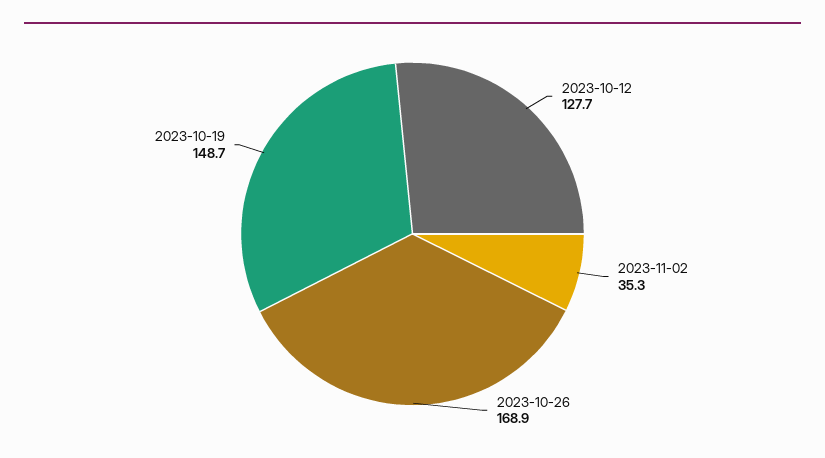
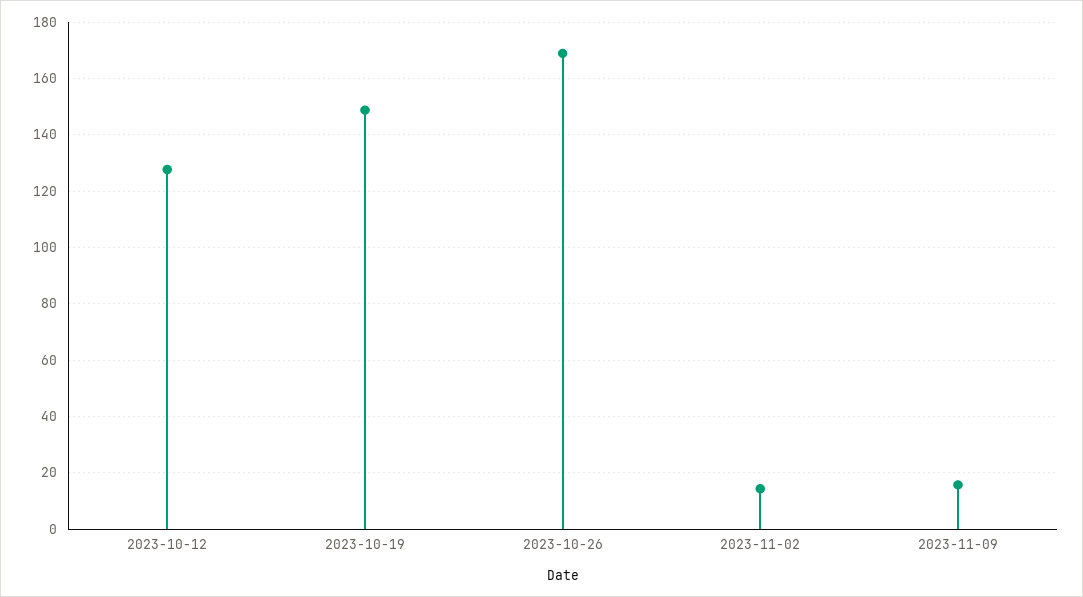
2023-11-02: 35.3 -> 15
2023-11-09: none -> 15

